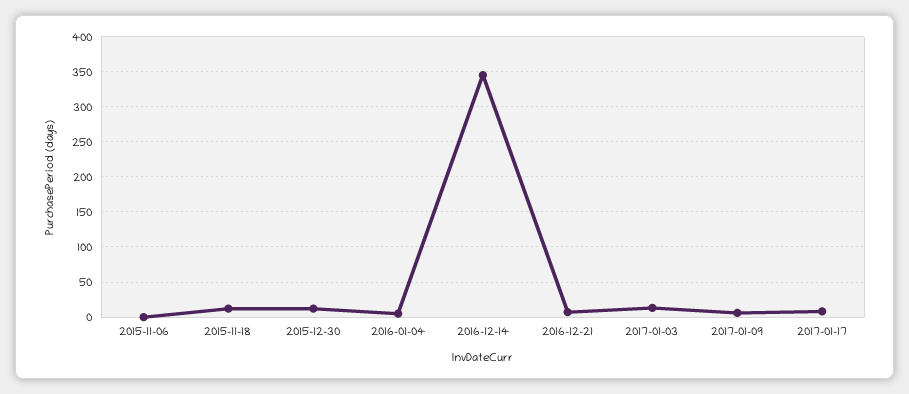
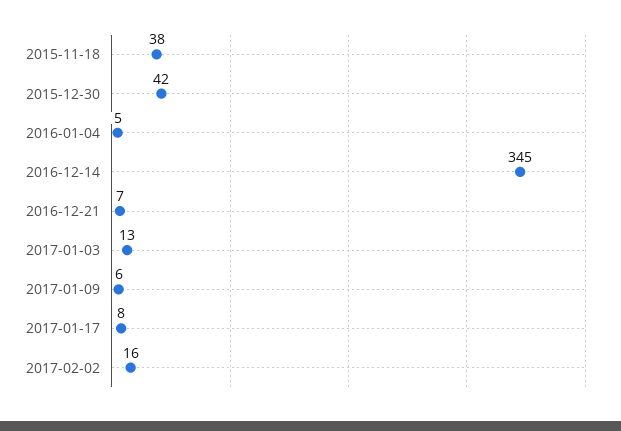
2015-11-06: 0 -> none
2015-11-18: 10 -> 38
2015-12-30: 10 -> 42
2017-02-02: none -> 16

